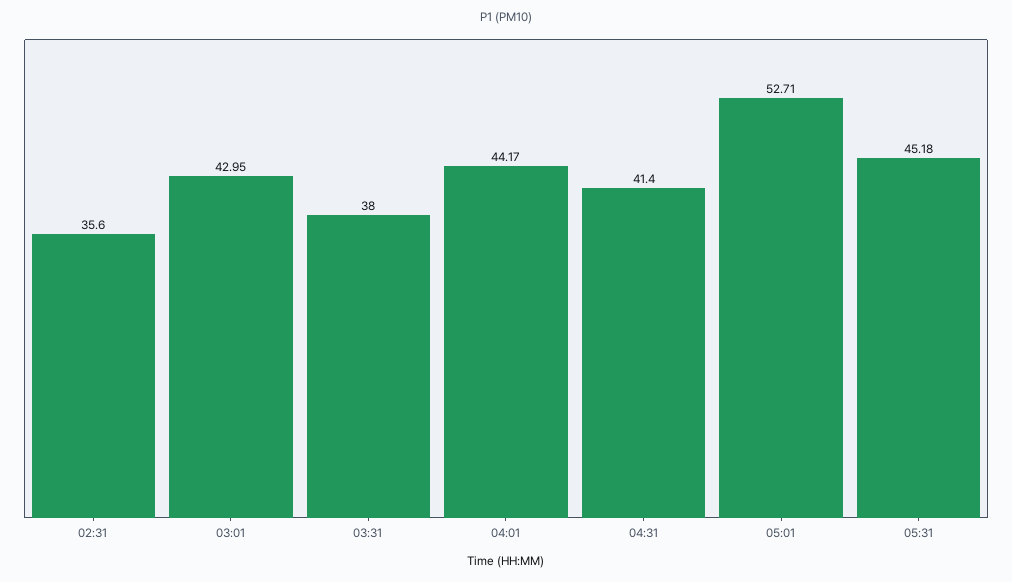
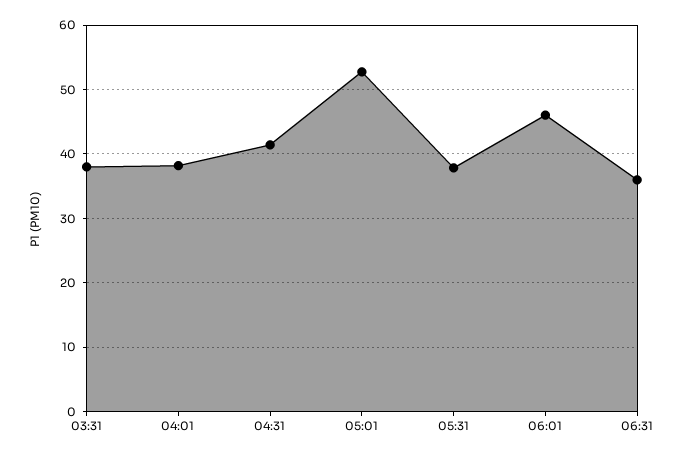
02:31: 35.6 -> none
03:01: 42.95 -> none
04:01: 44.17 -> 38
05:31: 45.18 -> 38
06:01: none -> 46
06:31: none -> 36

